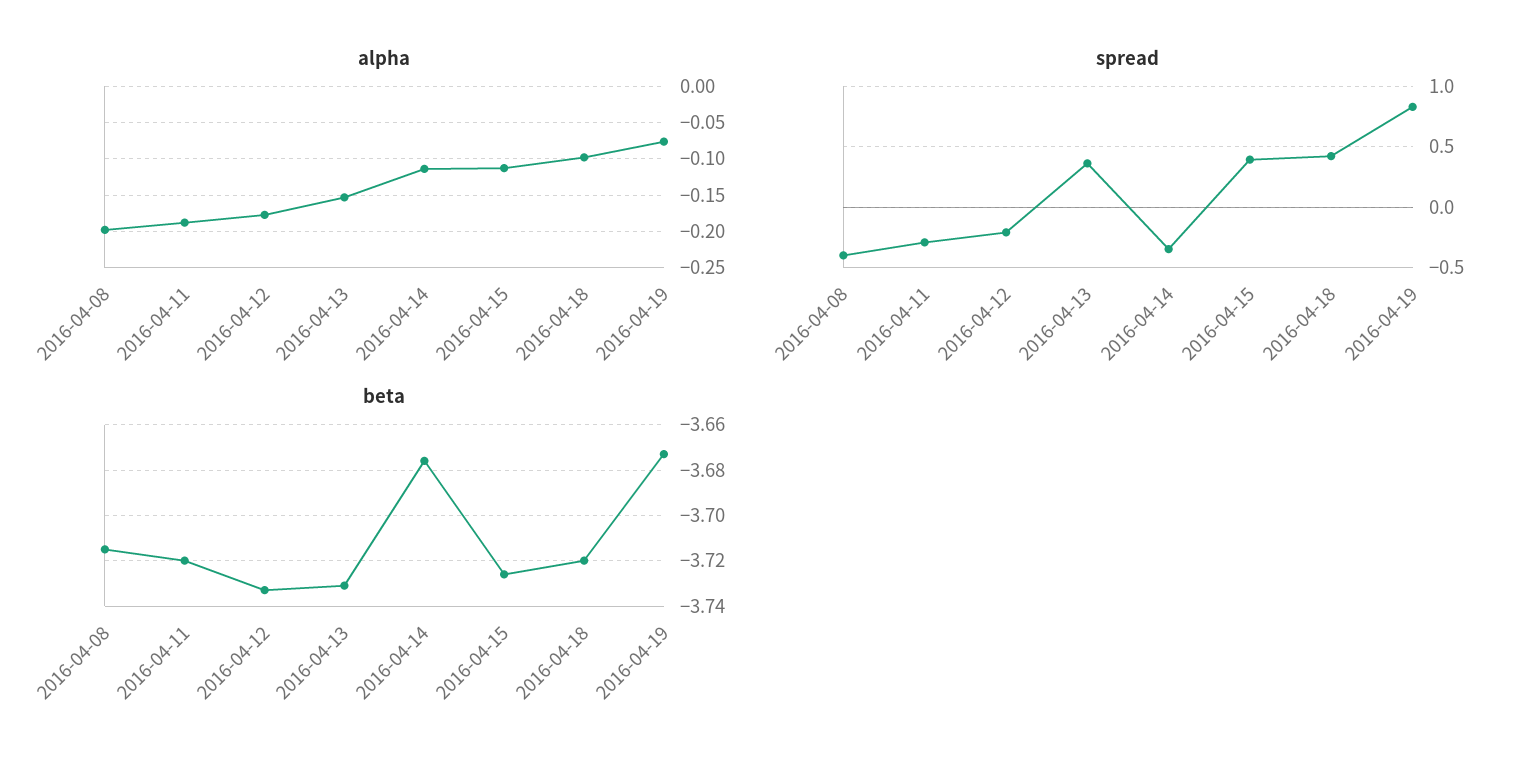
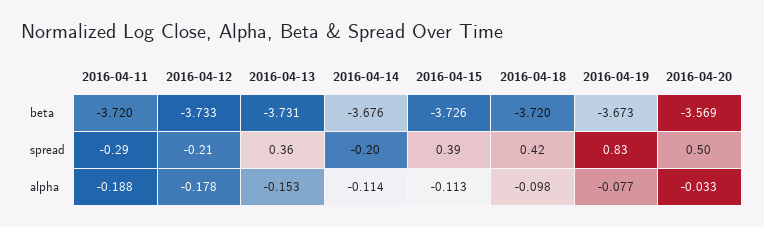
alpha, 2016-04-08: -0.2 -> none
spread, 2016-04-08: -0.4 -> none
spread, 2016-04-14: -0.35 -> -0.2
beta, 2016-04-08: -3.715 -> none
beta, 2016-04-20: none -> -3.569
spread, 2016-04-20: none -> 0.5
alpha, 2016-04-20: none -> -0.033

